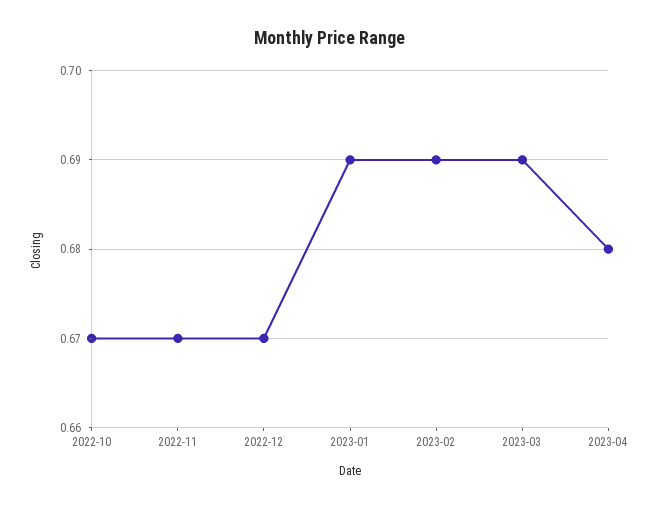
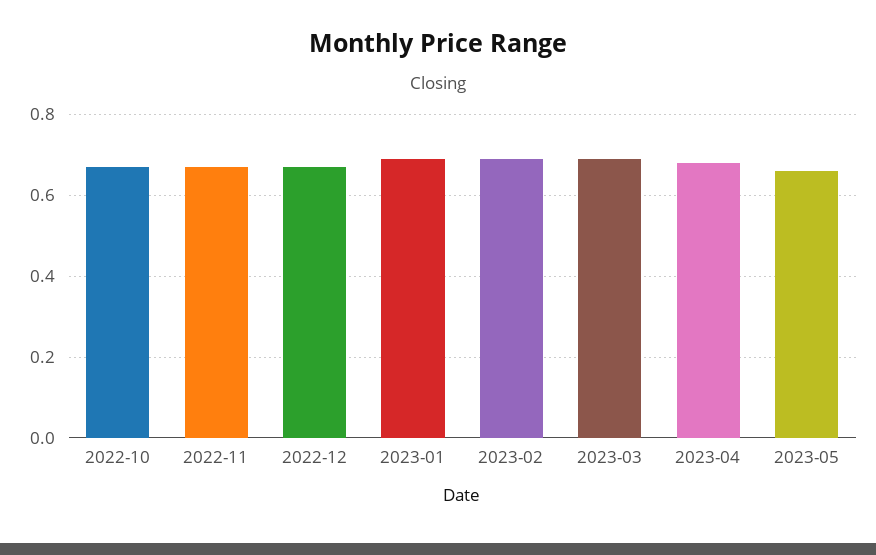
2023-05: none -> 0.65

